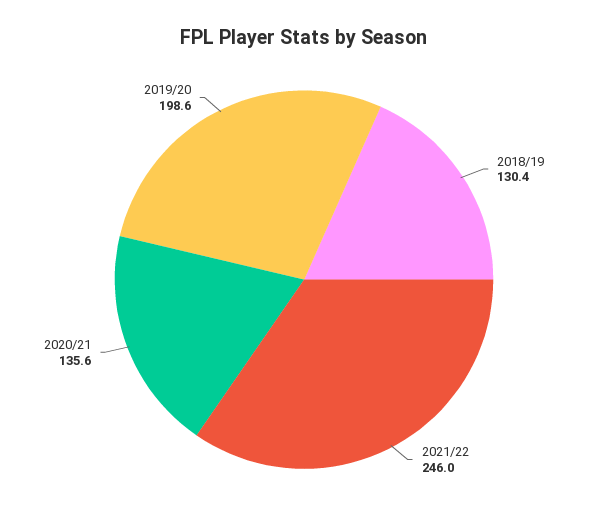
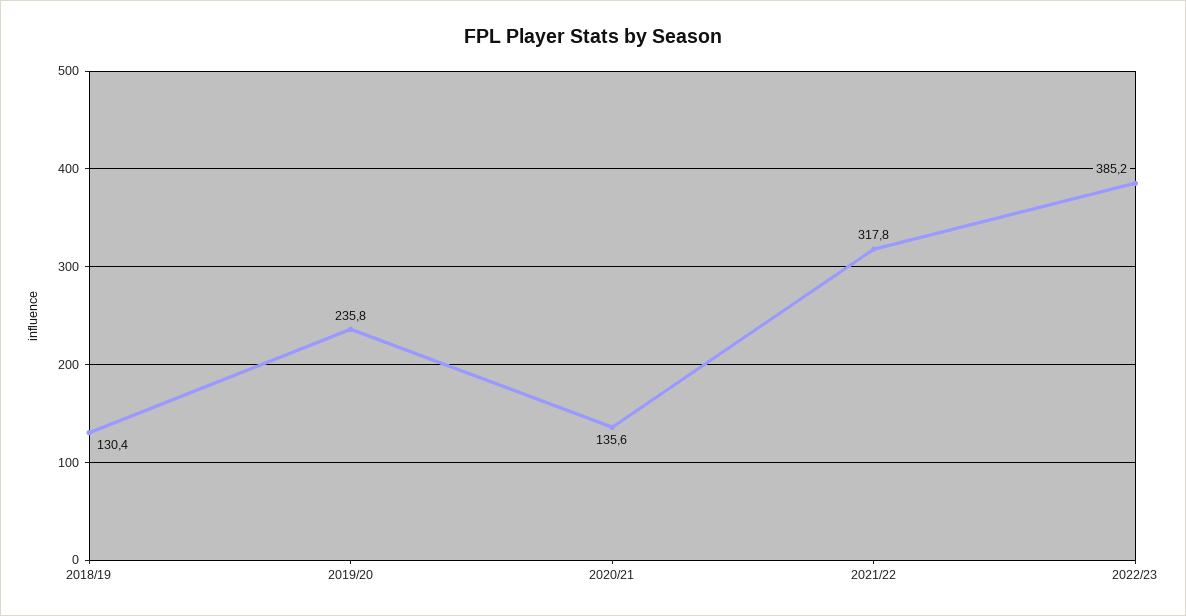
2021/22: 246 -> 317.8
2019/20: 198.6 -> 235.8
2022/23: none -> 385.2

